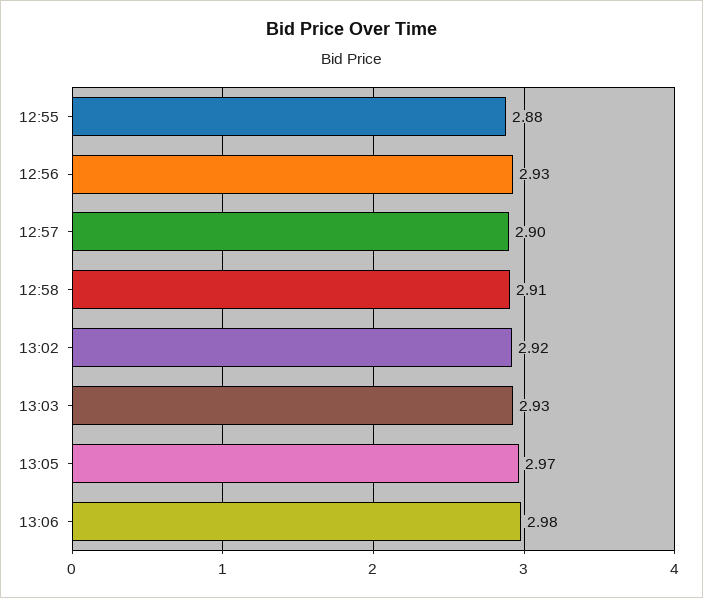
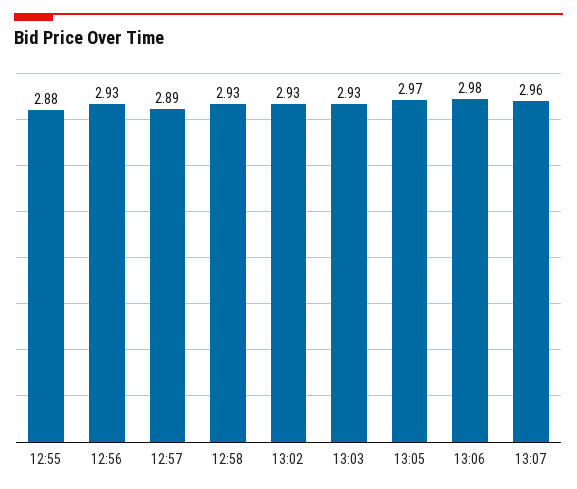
12:57: 2.9 -> 2.89
12:58: 2.91 -> 2.93
13:02: 2.92 -> 2.93
13:07: none -> 2.96

